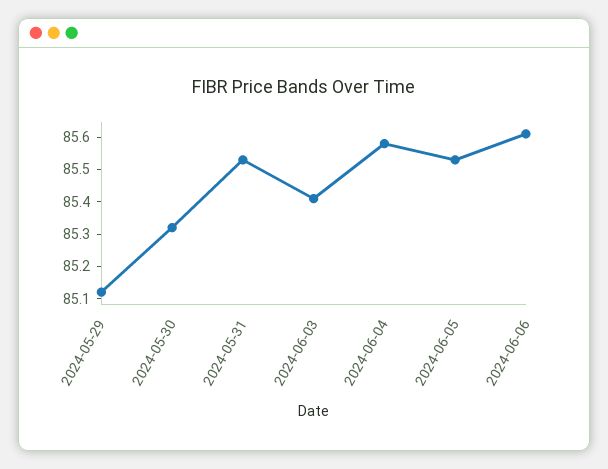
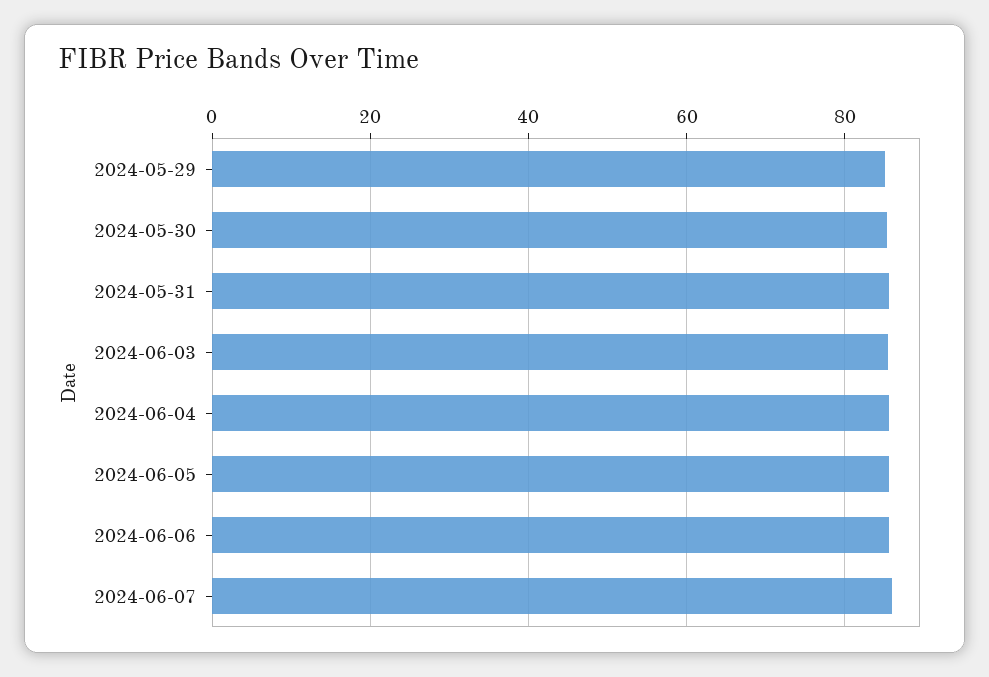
2024-06-07: none -> 86

